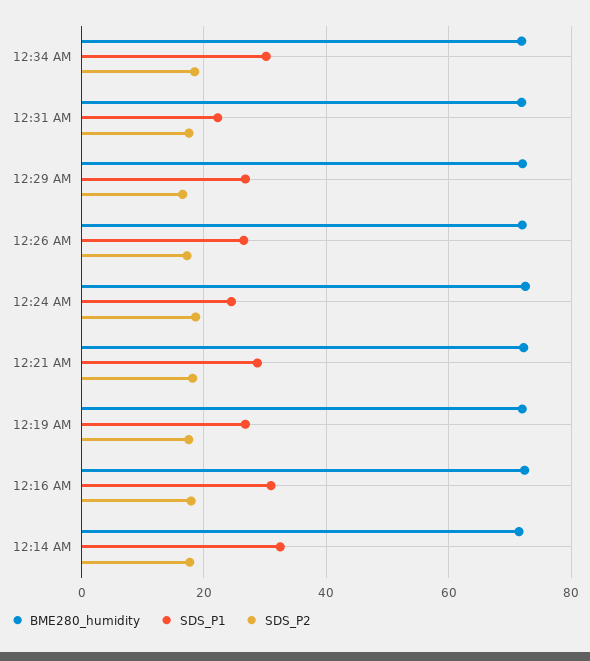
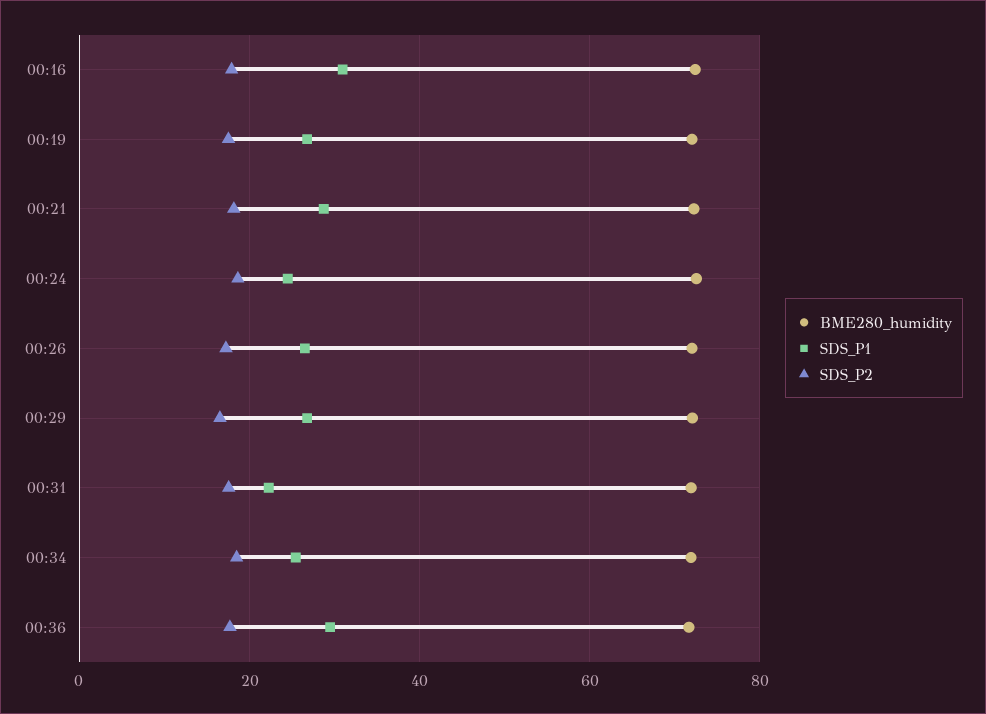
SDS_P1, 12:34 AM: 30 -> 26
BME280_humidity, 12:14 AM: 72 -> none
SDS_P1, 12:14 AM: 32 -> none
SDS_P2, 12:14 AM: 18 -> none
BME280_humidity, 00:36: none -> 72
SDS_P1, 00:36: none -> 30
SDS_P2, 00:36: none -> 18

